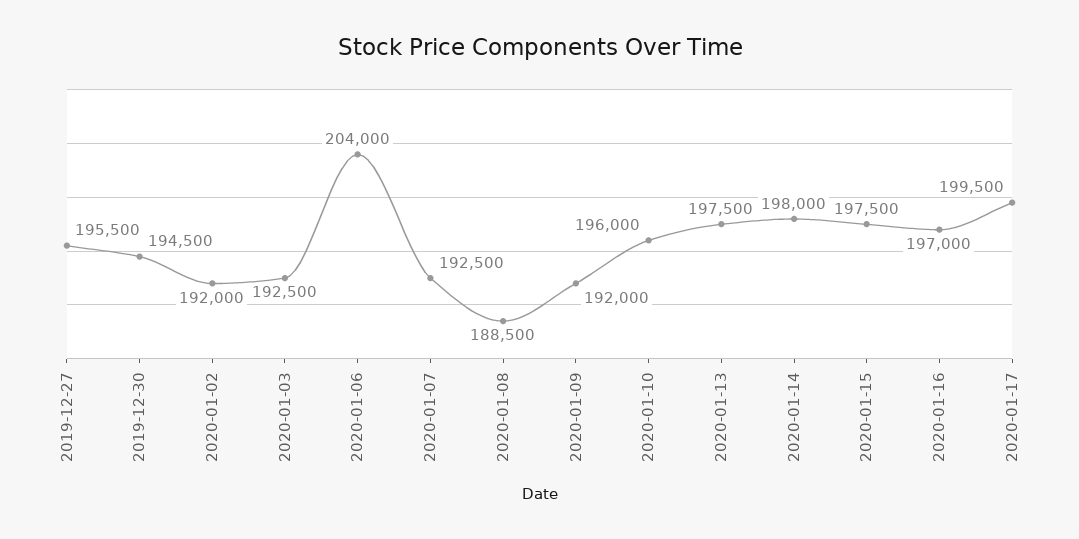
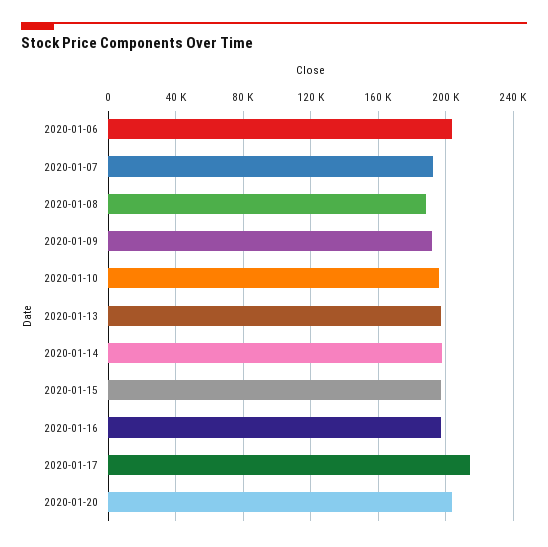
2019-12-27: 195500 -> none
2019-12-30: 194500 -> none
2020-01-02: 192000 -> none
2020-01-03: 192500 -> none
2020-01-17: 199500 -> 215000
2020-01-20: none -> 205000

